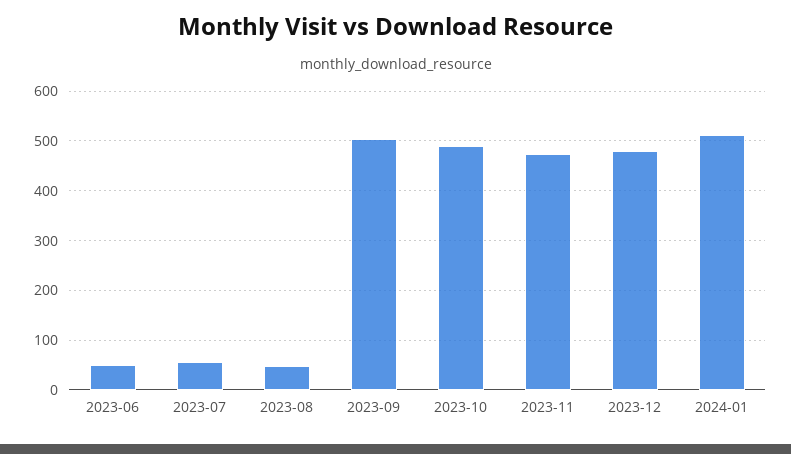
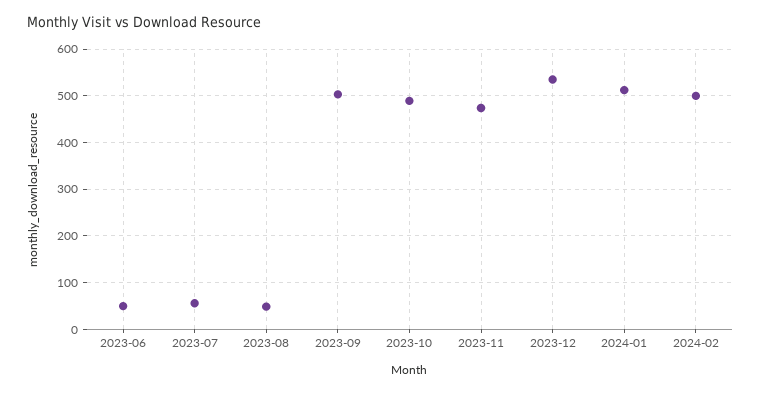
2023-12: 480 -> 540
2024-02: none -> 500

